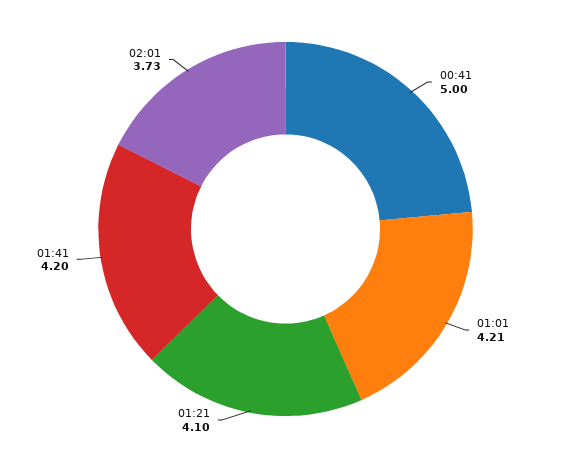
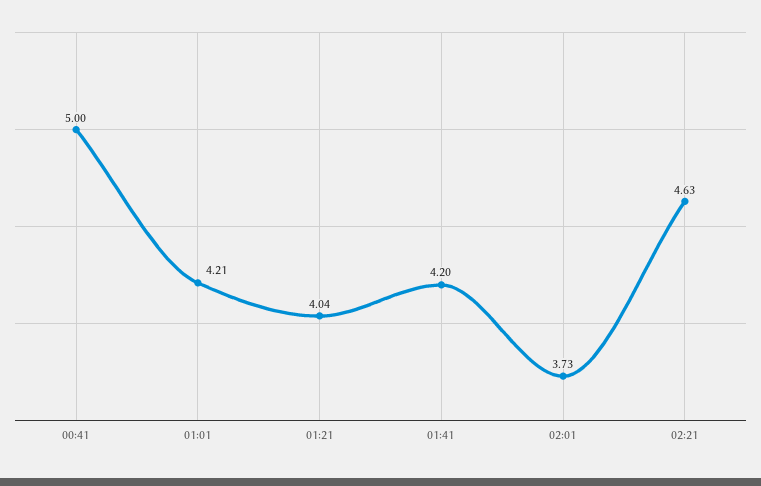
01:21: 4.1 -> 4.04
02:21: none -> 4.63

